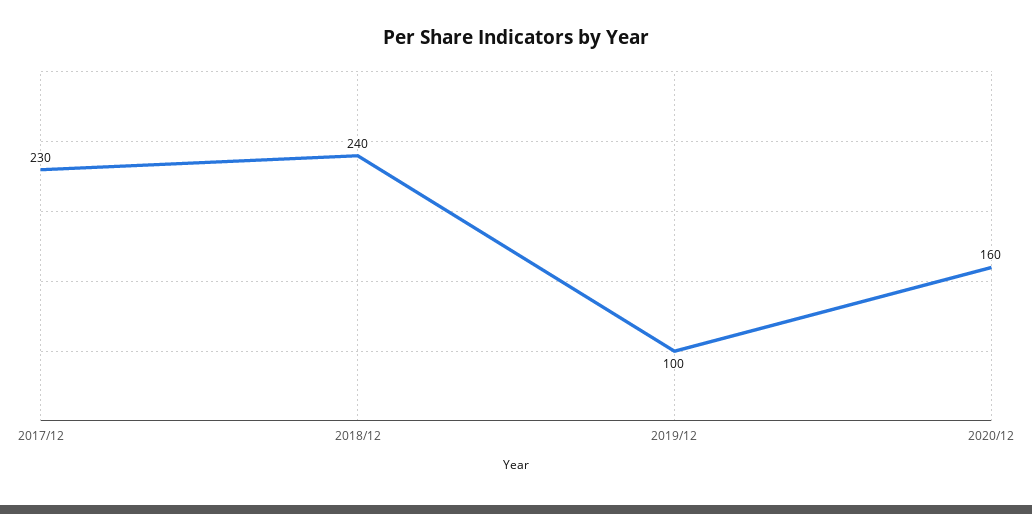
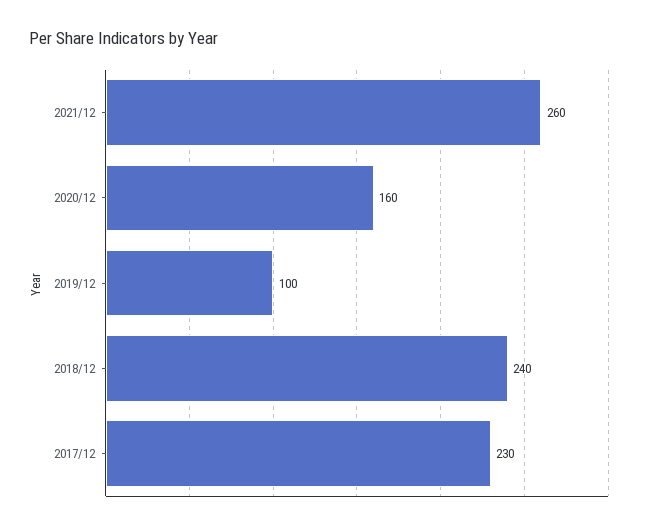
2021/12: none -> 260

